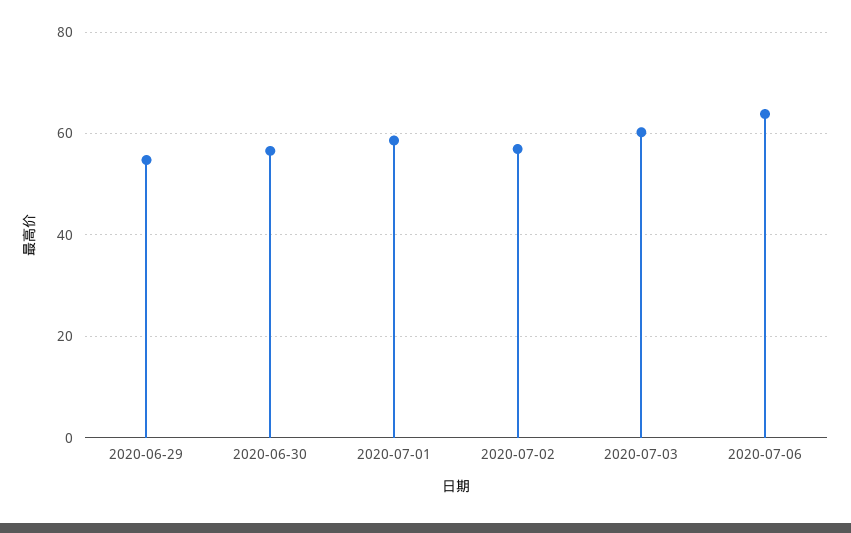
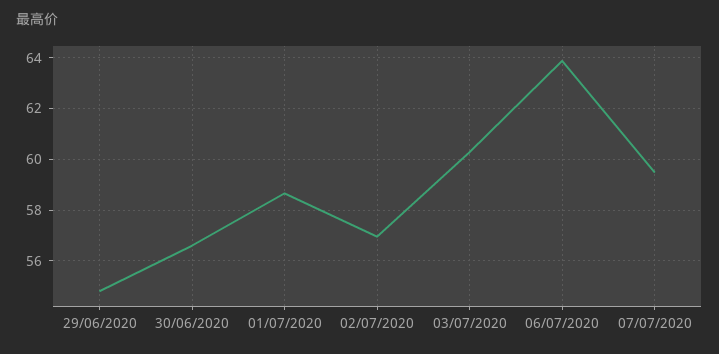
07/07/2020: none -> 59.5

